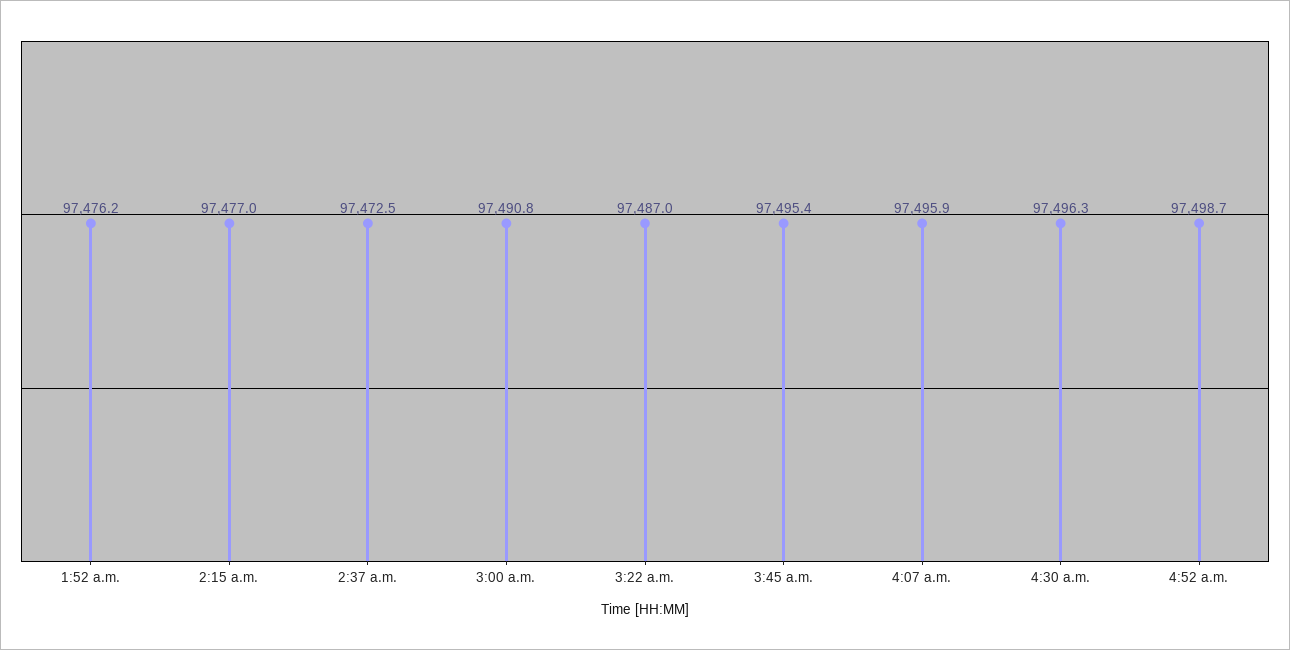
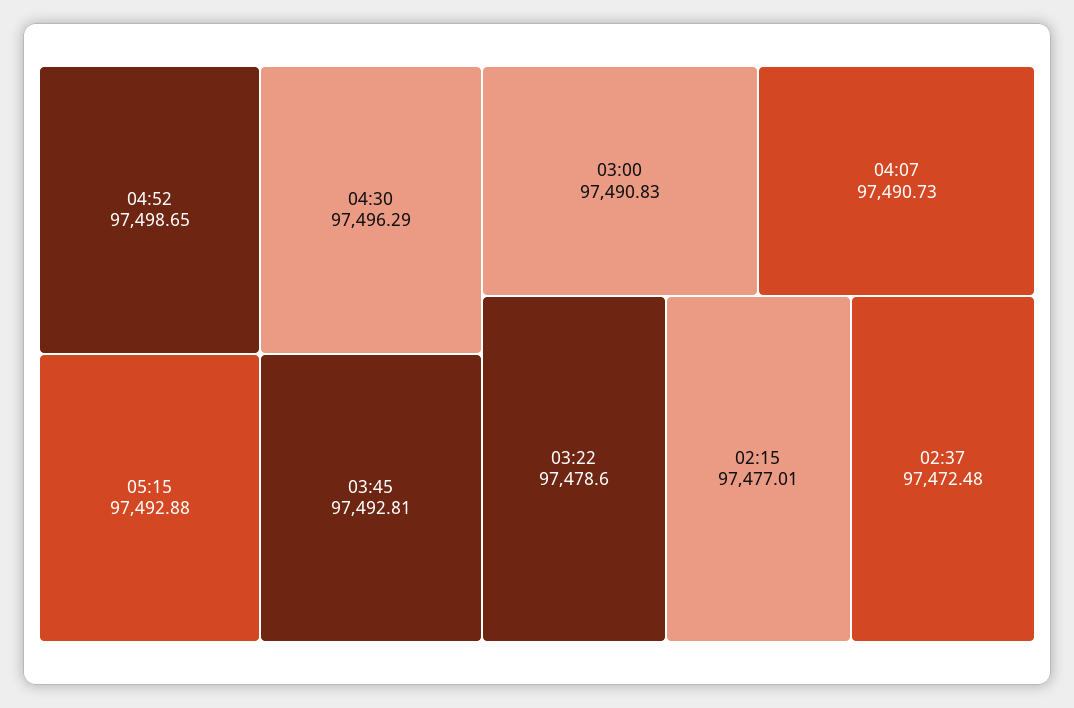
1:52 a.m.: 97476.2 -> none
3:22 a.m.: 97487 -> 97478.6
3:45 a.m.: 97495.4 -> 97492.81
4:07 a.m.: 97495.9 -> 97490.73
05:15: none -> 97492.88

